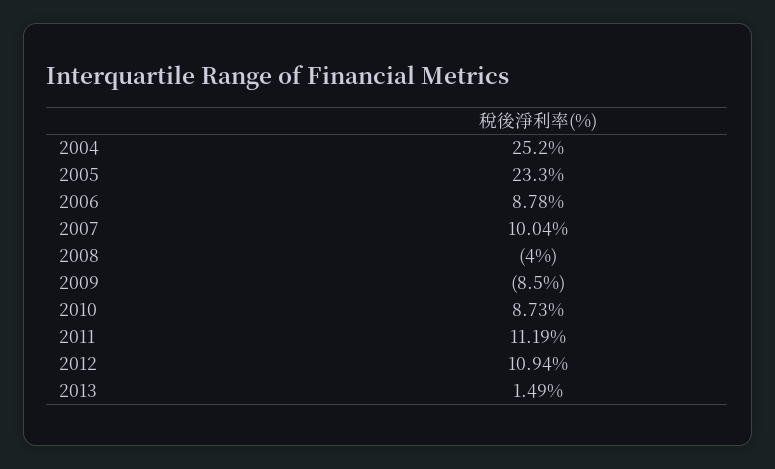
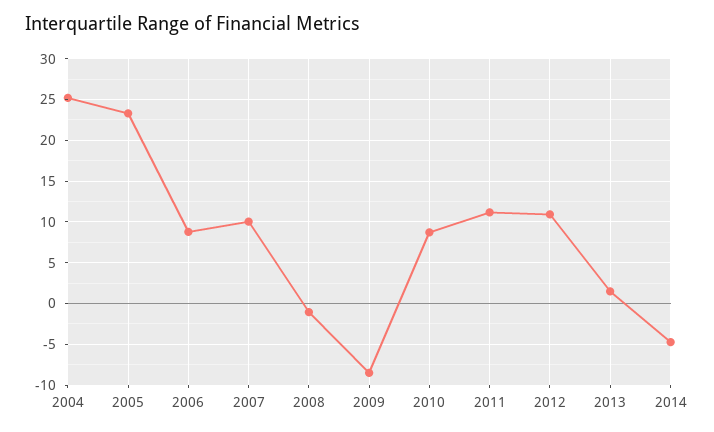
2008: -4 -> -1
2014: none -> -5

